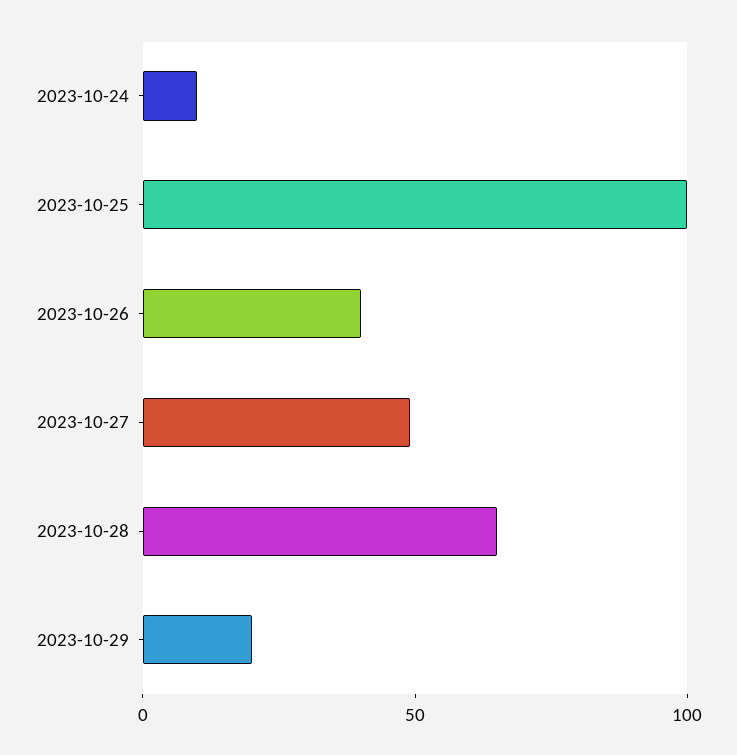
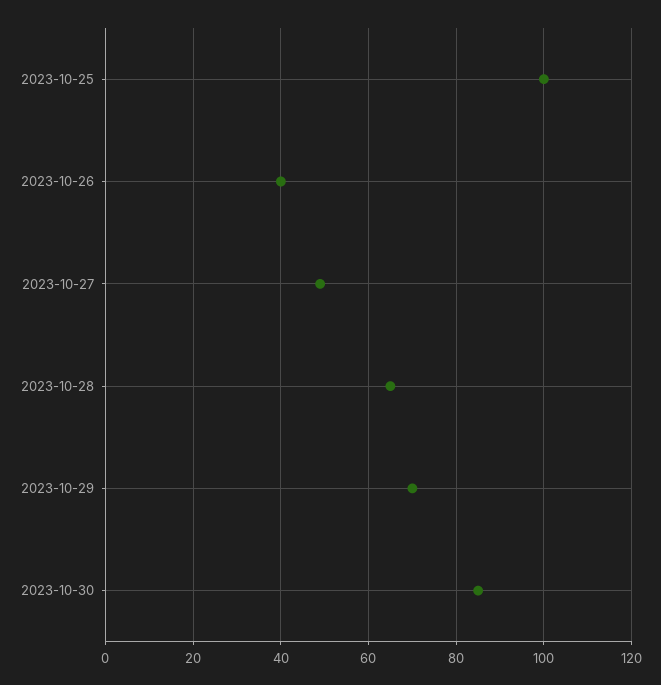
2023-10-24: 10 -> none
2023-10-29: 20 -> 70
2023-10-30: none -> 85

